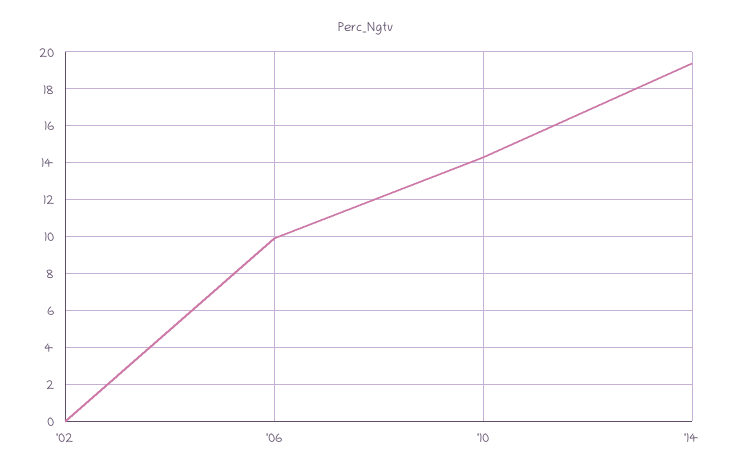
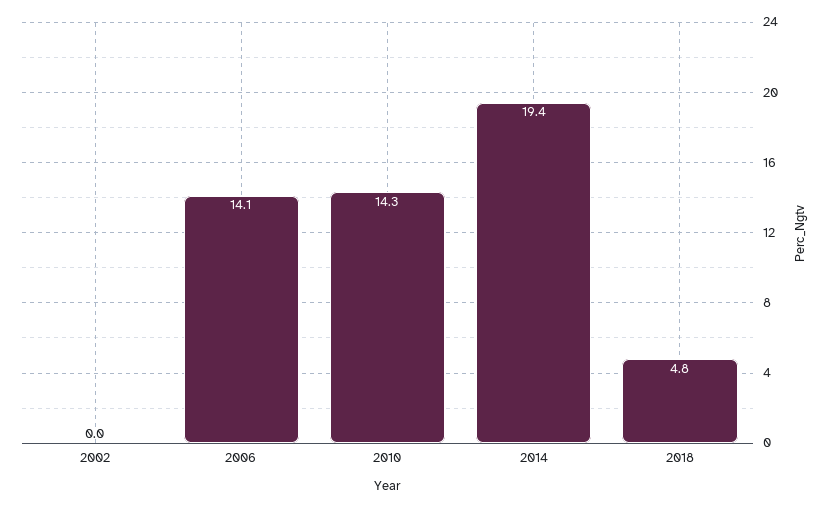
'06: 10 -> 14.1
2018: none -> 4.8

